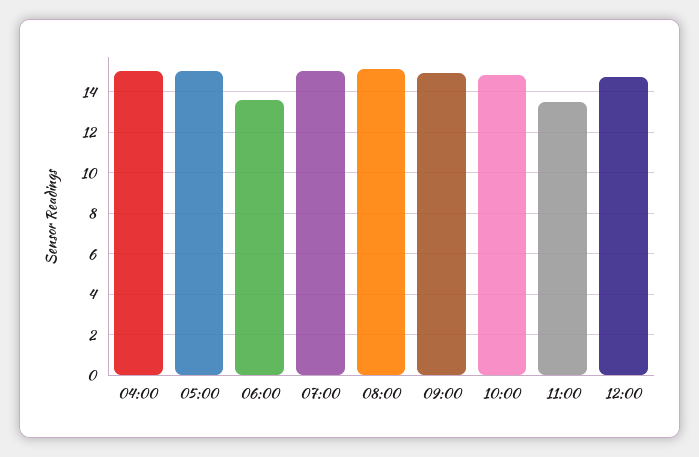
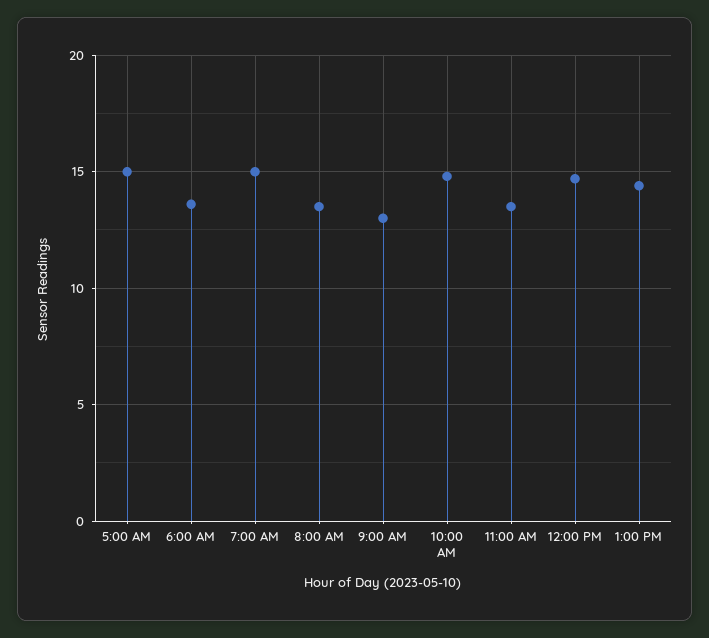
04:00: 15 -> none
08:00: 15 -> 13.5
09:00: 15 -> 13
1:00 PM: none -> 14.5

